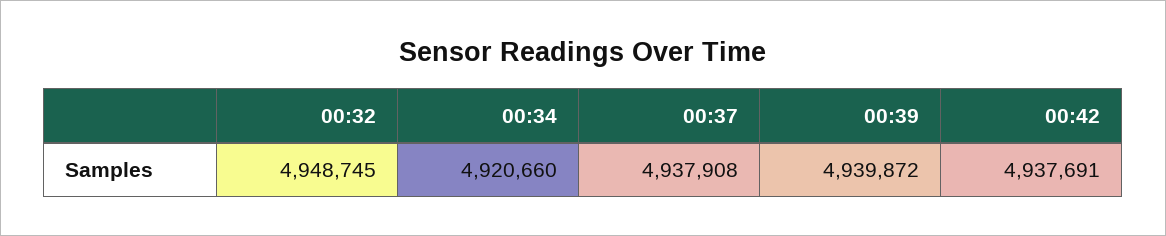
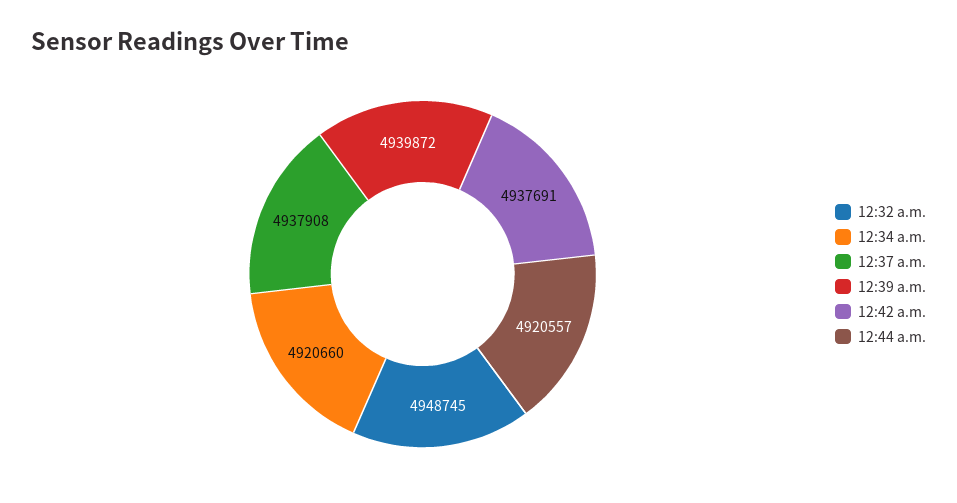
12:44 a.m.: none -> 4920557

